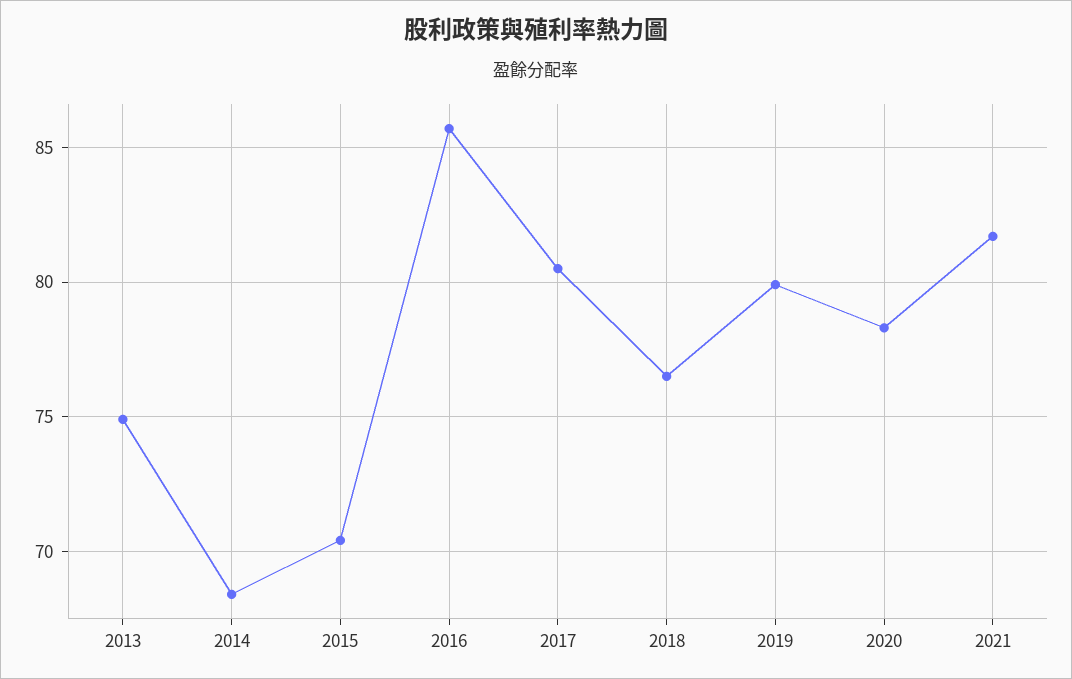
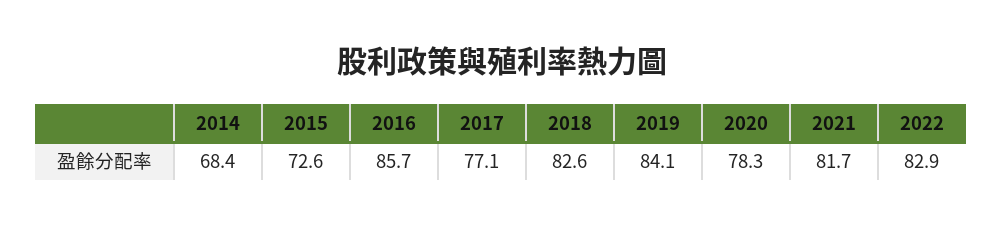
2013: 75 -> none
2015: 70.5 -> 72.6
2017: 80.5 -> 77.1
2018: 76.5 -> 82.6
2019: 80 -> 84.1
2022: none -> 82.9

